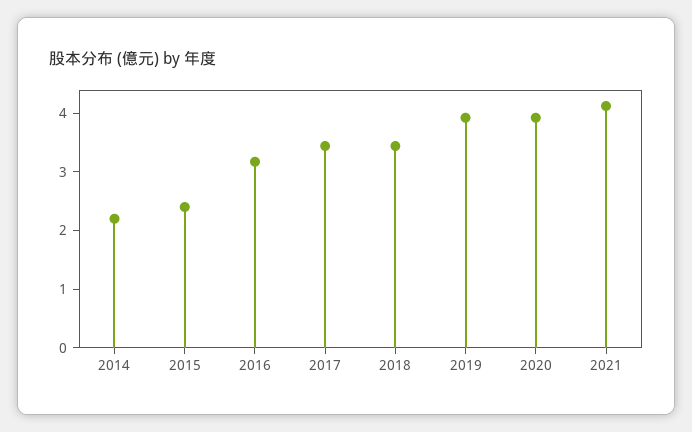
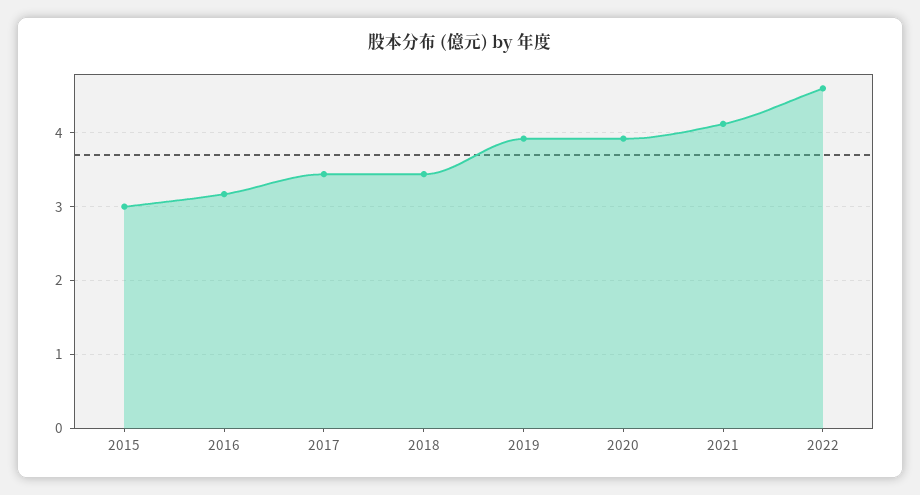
2014: 2.2 -> none
2015: 2.4 -> 3
2022: none -> 4.6

